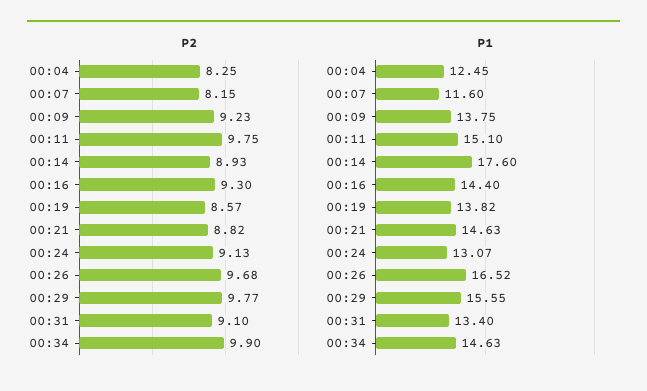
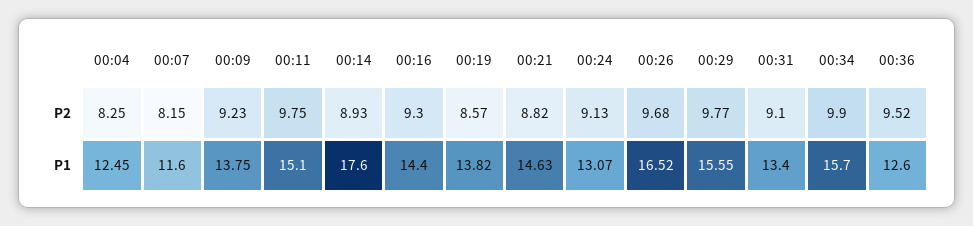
P1, 00:34: 14.63 -> 15.7
P2, 00:36: none -> 9.52
P1, 00:36: none -> 12.6

